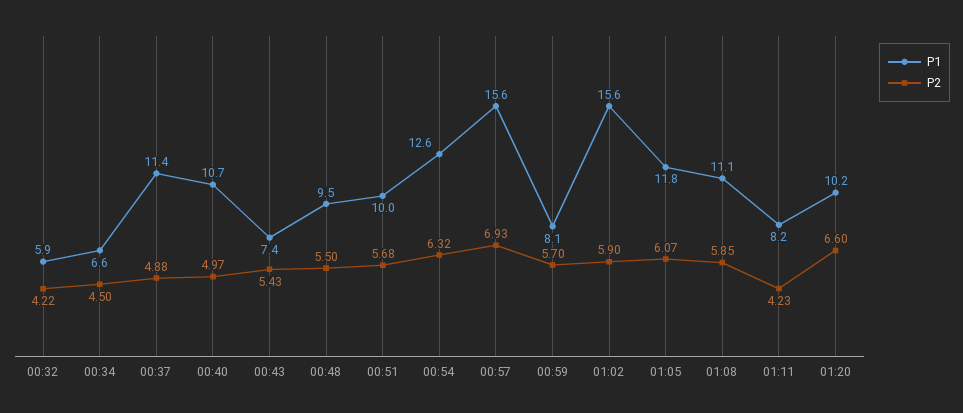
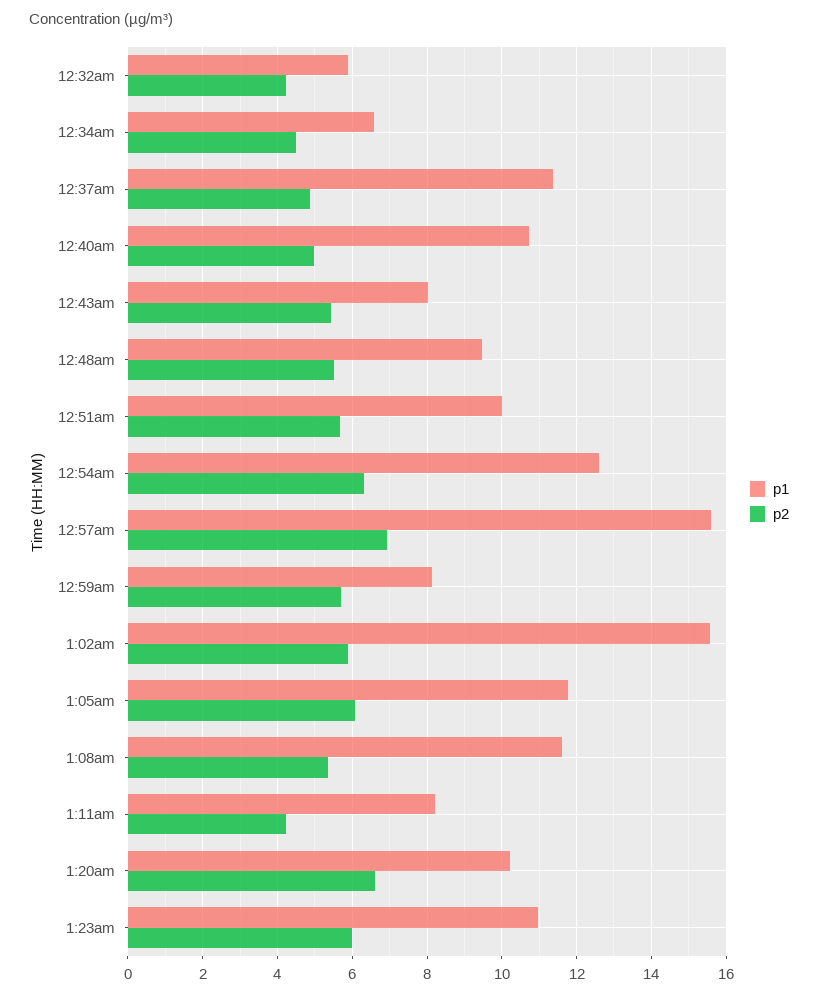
P1, 00:43: 7.4 -> 8
P1, 01:08: 11.1 -> 11.6
P2, 01:08: 5.85 -> 5.4
P1, 1:23am: none -> 11
P2, 1:23am: none -> 6

